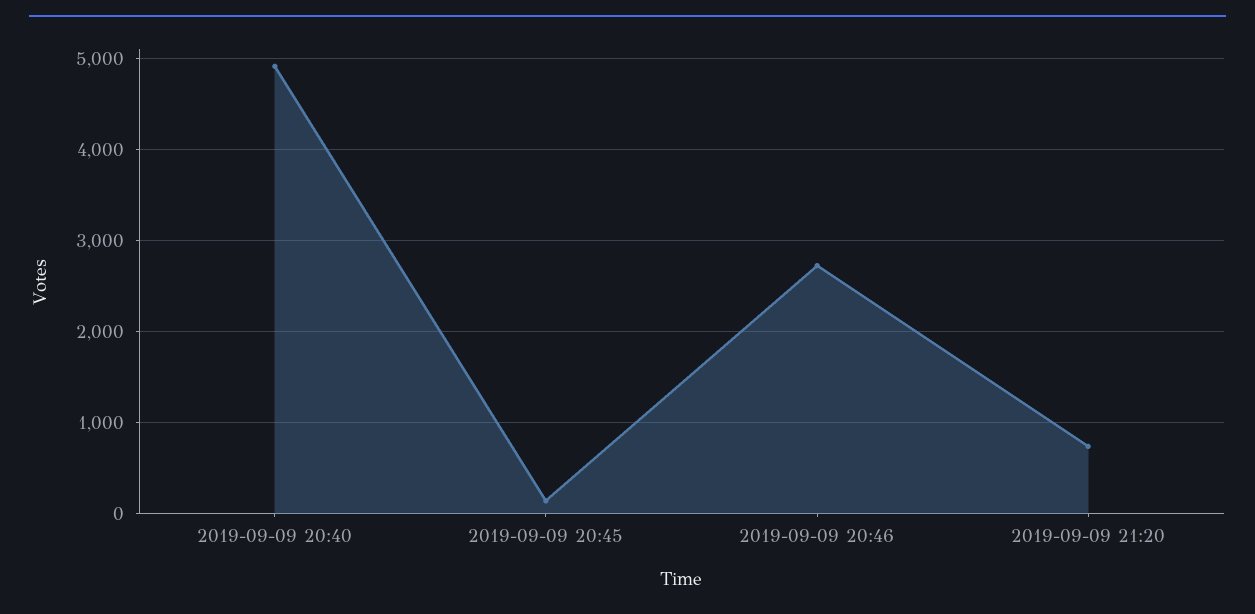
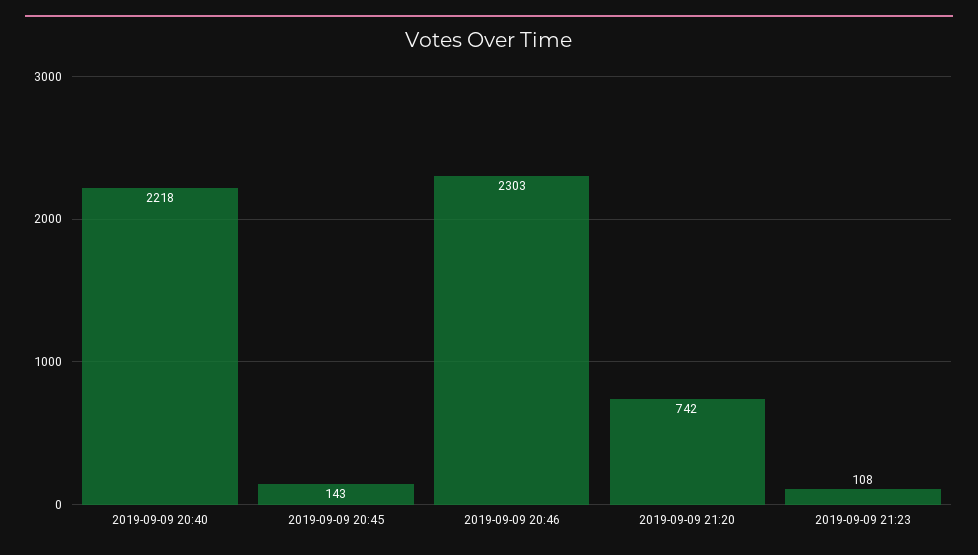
2019-09-09 20:40: 4900 -> 2218
2019-09-09 20:46: 2700 -> 2303
2019-09-09 21:23: none -> 108

